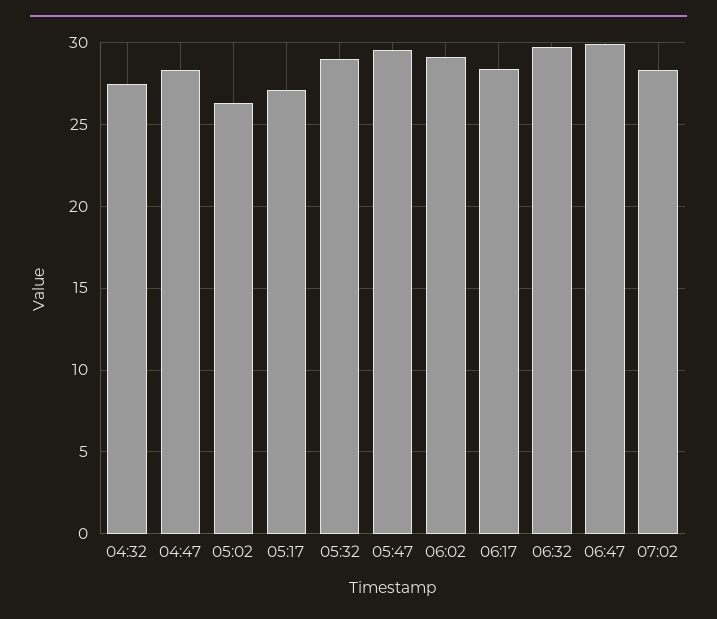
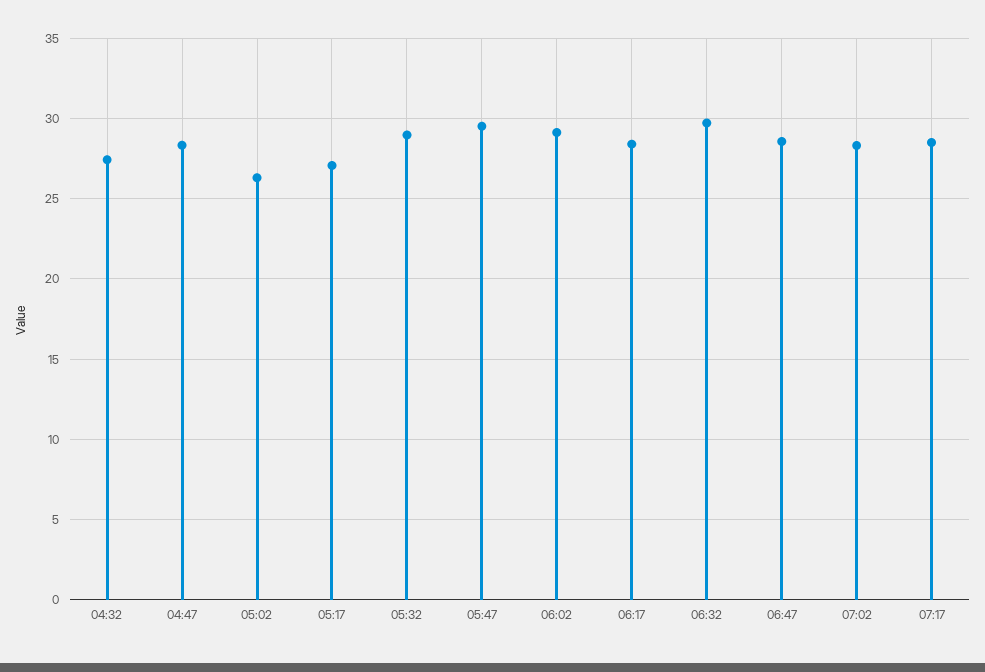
06:47: 30 -> 28.5
07:17: none -> 28.5

